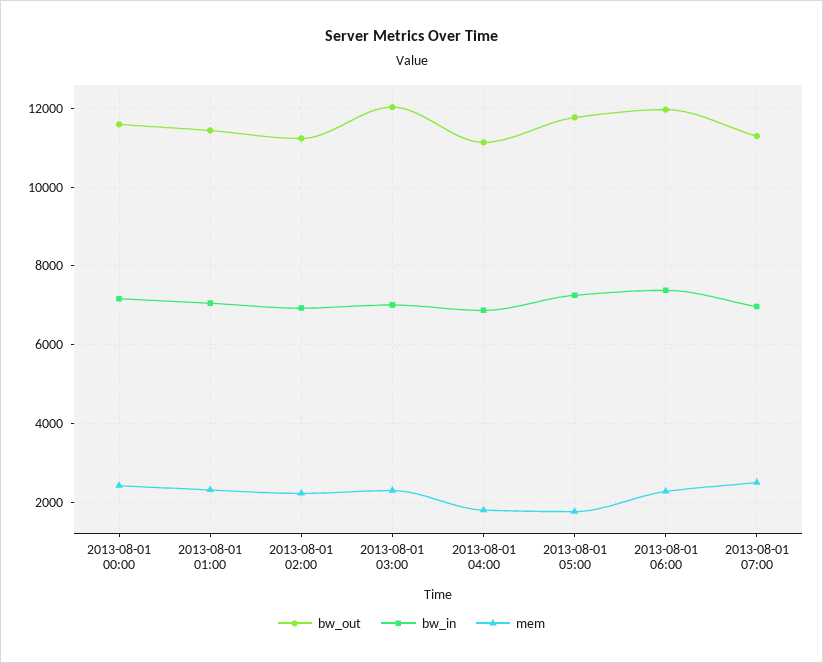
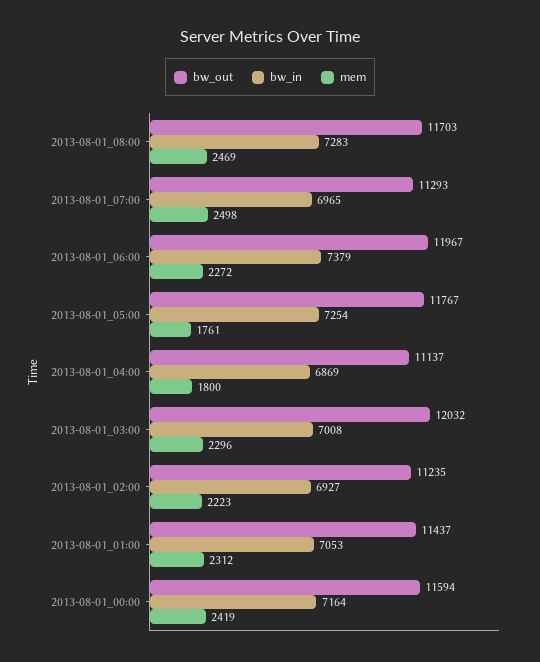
bw_out, 2013-08-01_08:00: none -> 11703
bw_in, 2013-08-01_08:00: none -> 7283
mem, 2013-08-01_08:00: none -> 2469

